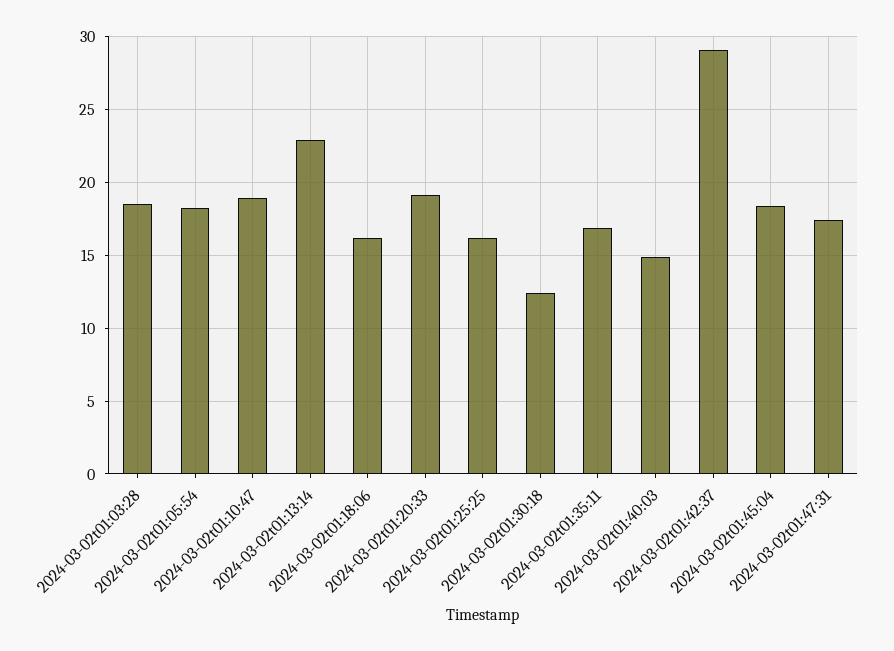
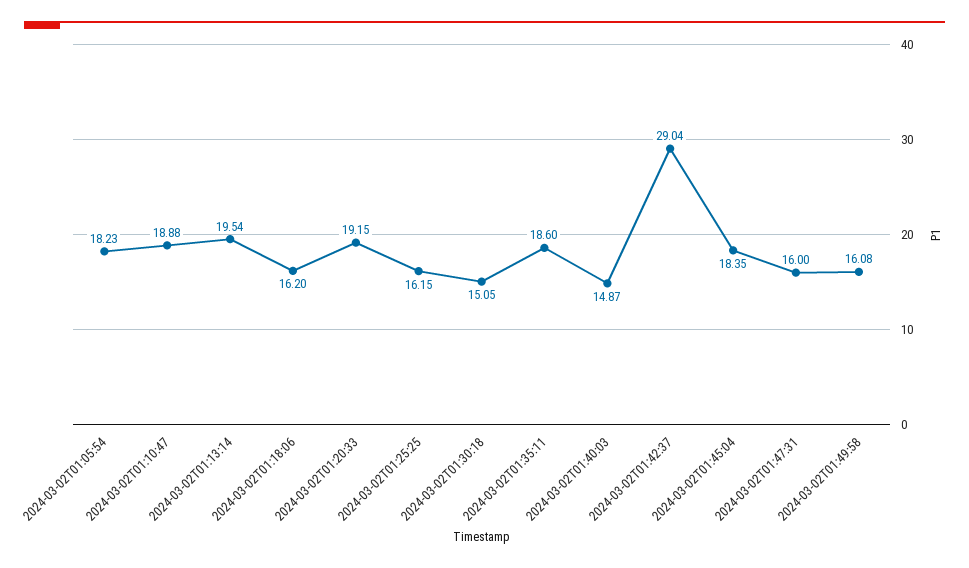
2024-03-02t01:03:28: 18.5 -> none
2024-03-02t01:13:14: 23 -> 19.54
2024-03-02t01:30:18: 12.5 -> 15.05
2024-03-02t01:35:11: 17 -> 18.6
2024-03-02t01:47:31: 17.5 -> 16
2024-03-02T01:49:58: none -> 16.08

